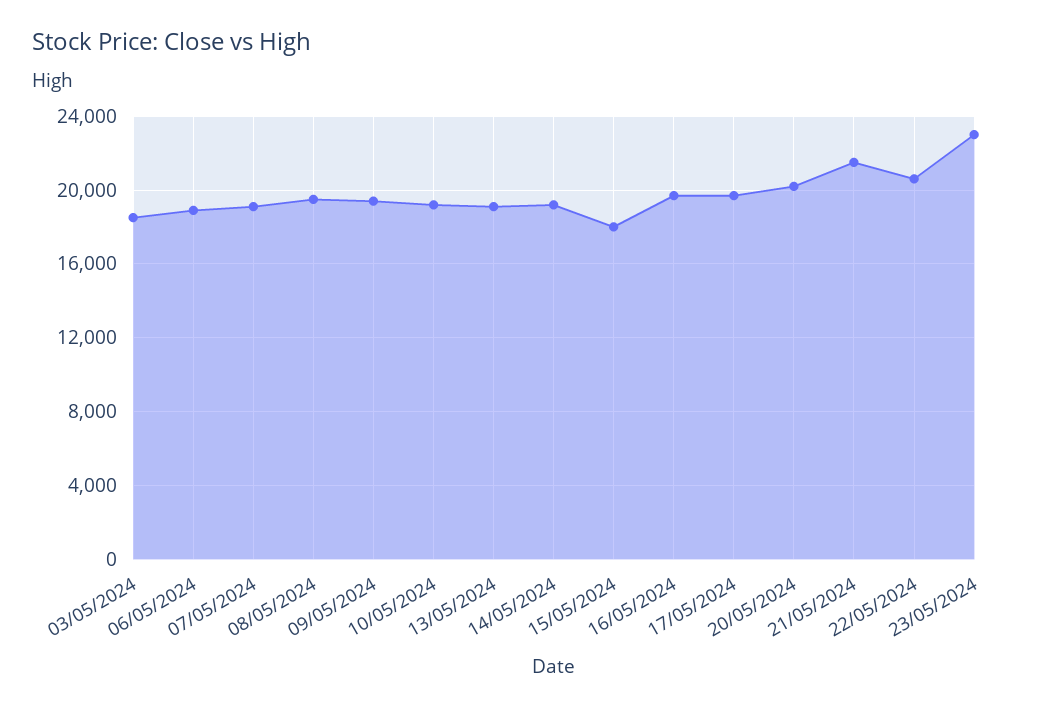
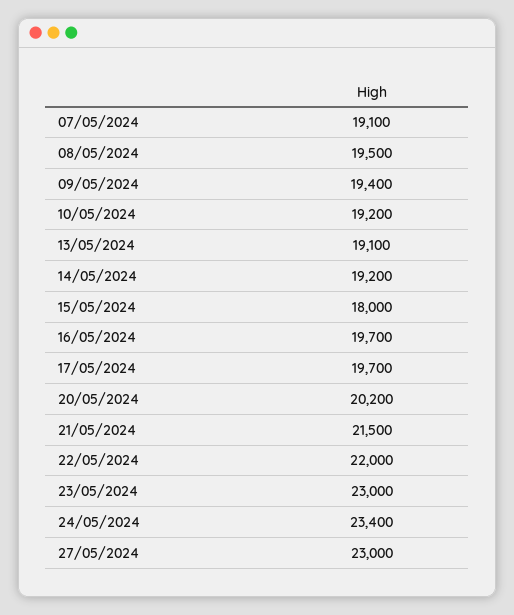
03/05/2024: 18500 -> none
06/05/2024: 19000 -> none
22/05/2024: 20500 -> 22000
24/05/2024: none -> 23400
27/05/2024: none -> 23000

